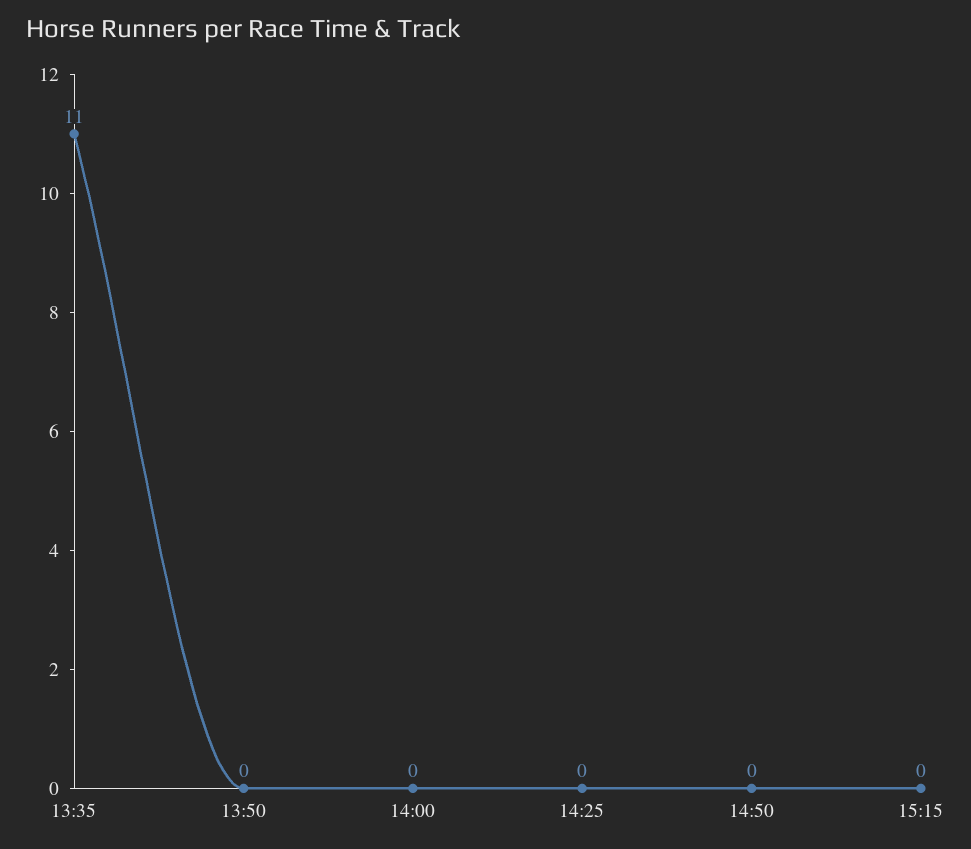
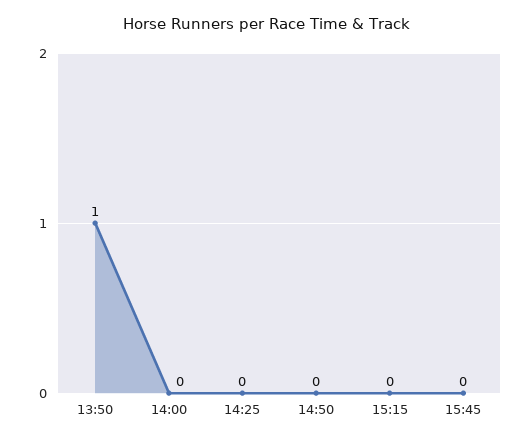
13:35: 11 -> none
13:50: 0 -> 1
15:45: none -> 0

